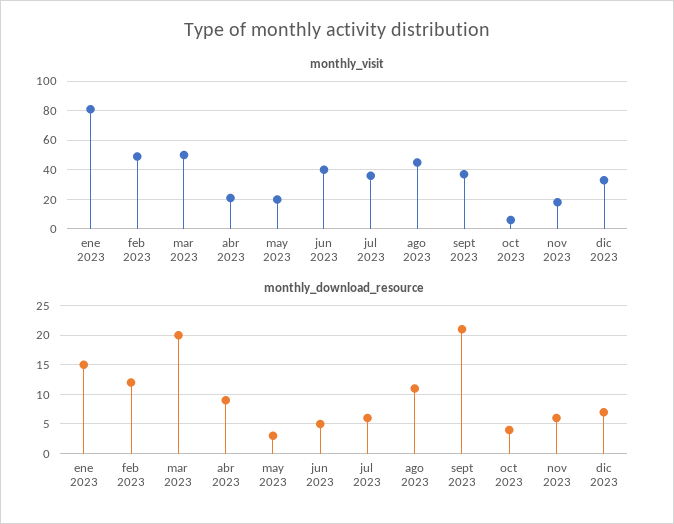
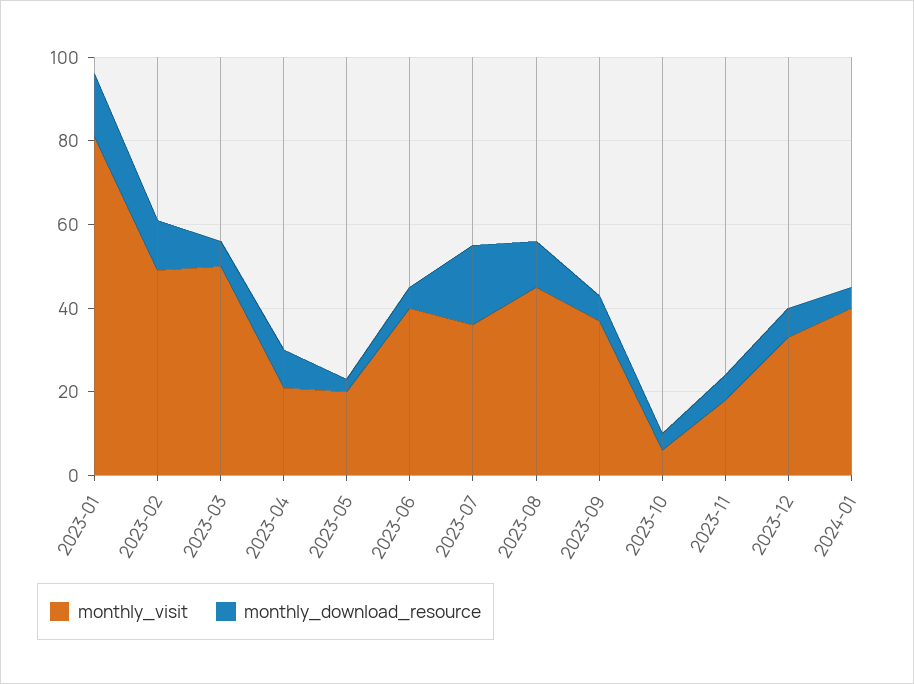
monthly_download_resource, mar 2023: 20 -> 5
monthly_download_resource, jul 2023: 5 -> 20
monthly_download_resource, sept 2023: 20 -> 5
monthly_visit, 2024-01: none -> 40
monthly_download_resource, 2024-01: none -> 5

